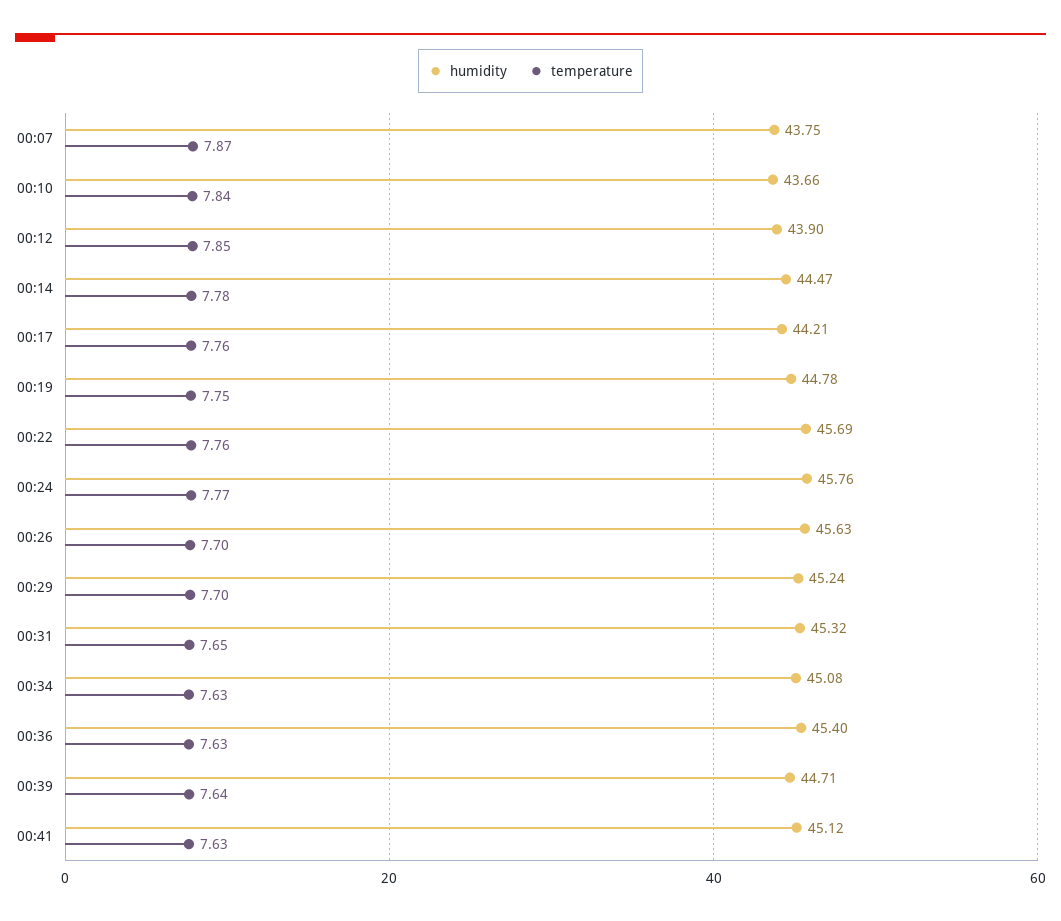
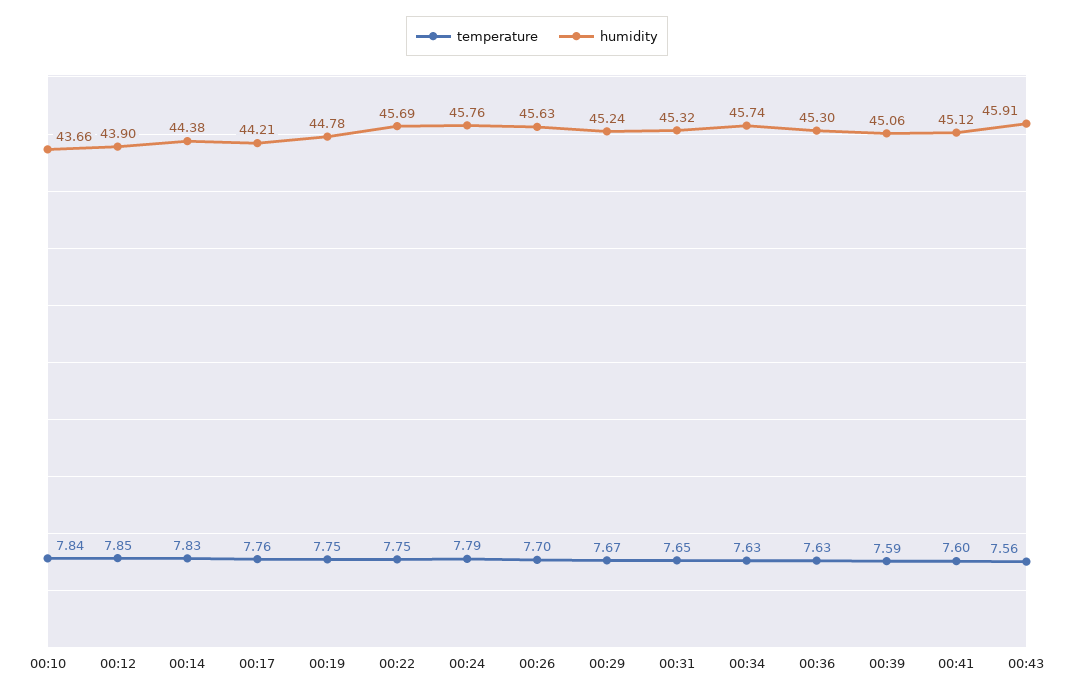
humidity, 00:07: 43.75 -> none
temperature, 00:07: 7.87 -> none
humidity, 00:14: 44.47 -> 44.38
temperature, 00:14: 7.78 -> 7.83
temperature, 00:22: 7.76 -> 7.75
temperature, 00:24: 7.77 -> 7.79
temperature, 00:29: 7.7 -> 7.67
humidity, 00:34: 45.08 -> 45.74
humidity, 00:36: 45.4 -> 45.3
humidity, 00:39: 44.71 -> 45.06
temperature, 00:39: 7.64 -> 7.59
temperature, 00:41: 7.63 -> 7.6
temperature, 00:43: none -> 7.56
humidity, 00:43: none -> 45.91

